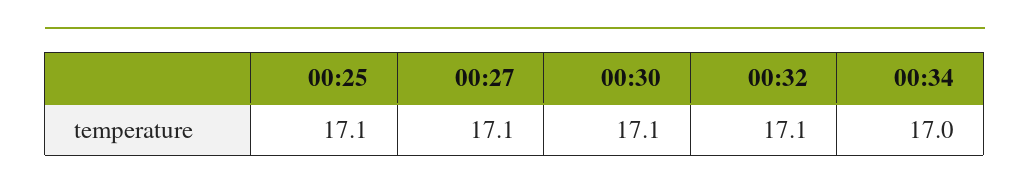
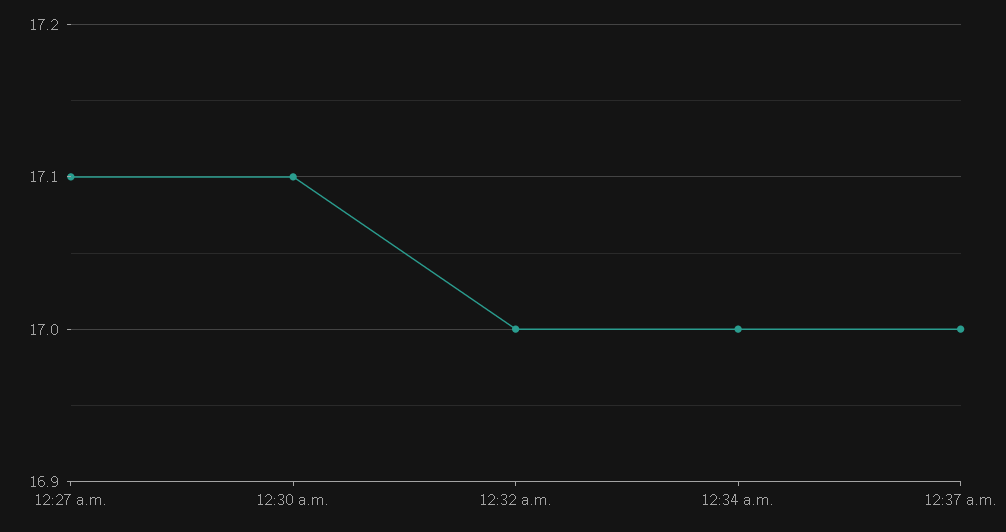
00:25: 17.1 -> none
00:32: 17.1 -> 17
12:37 a.m.: none -> 17

